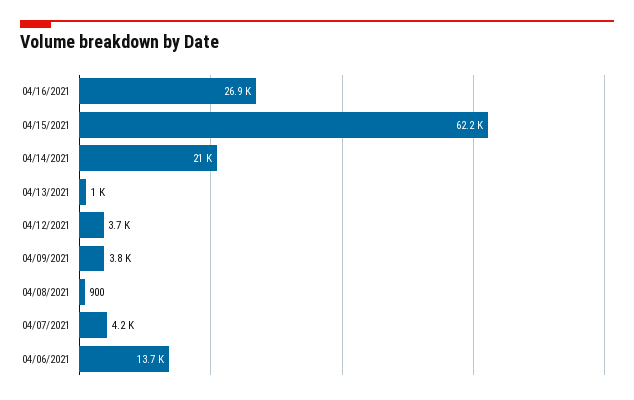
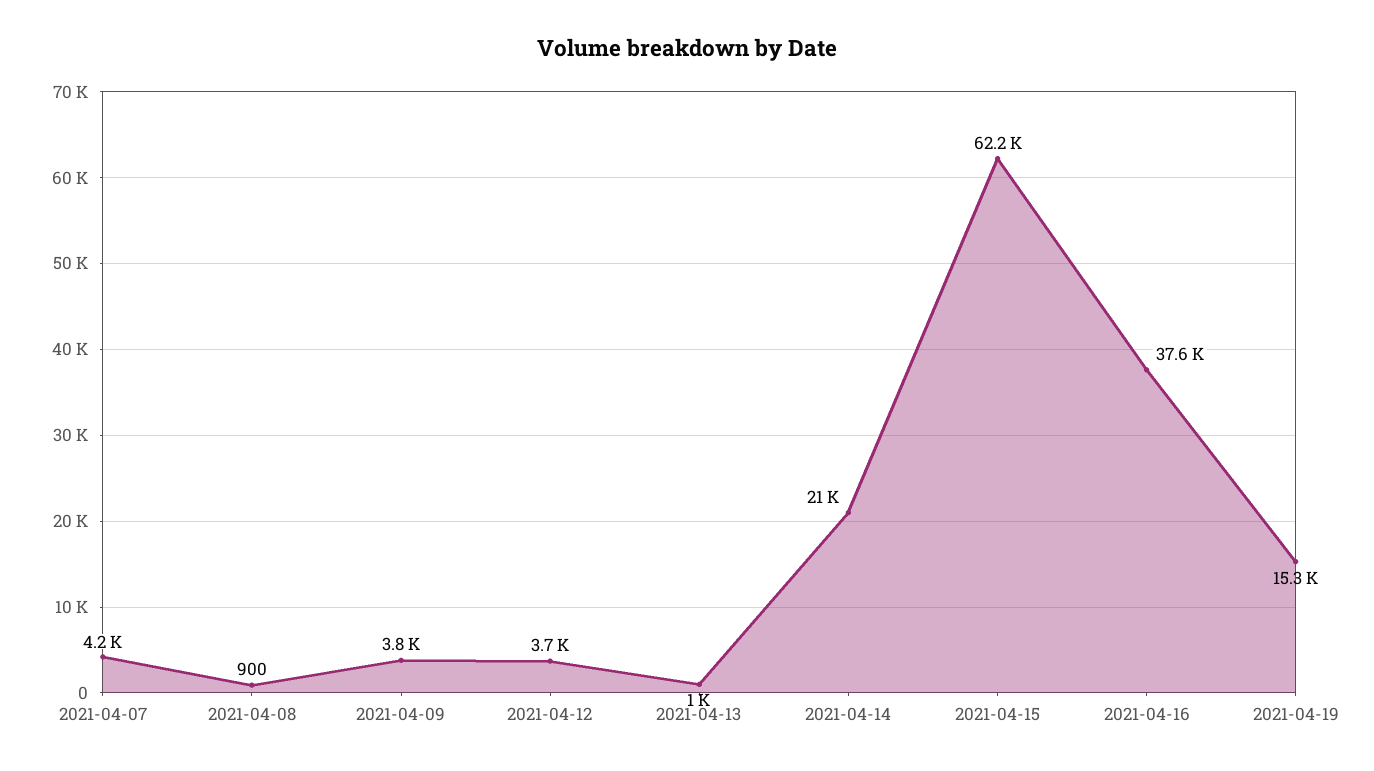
04/16/2021: 26900 -> 37600
04/06/2021: 13700 -> none
2021-04-19: none -> 15300

